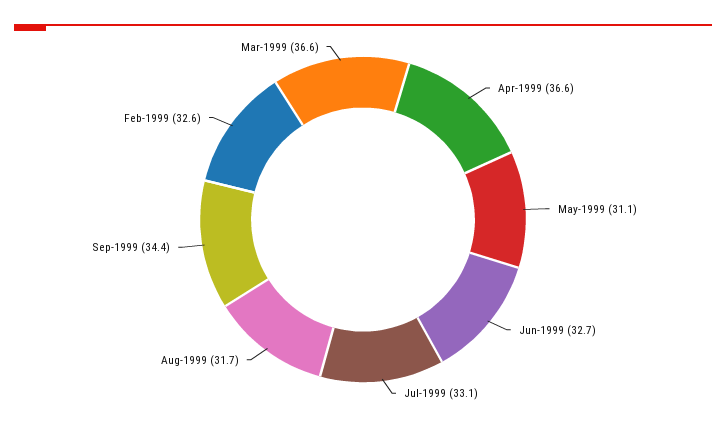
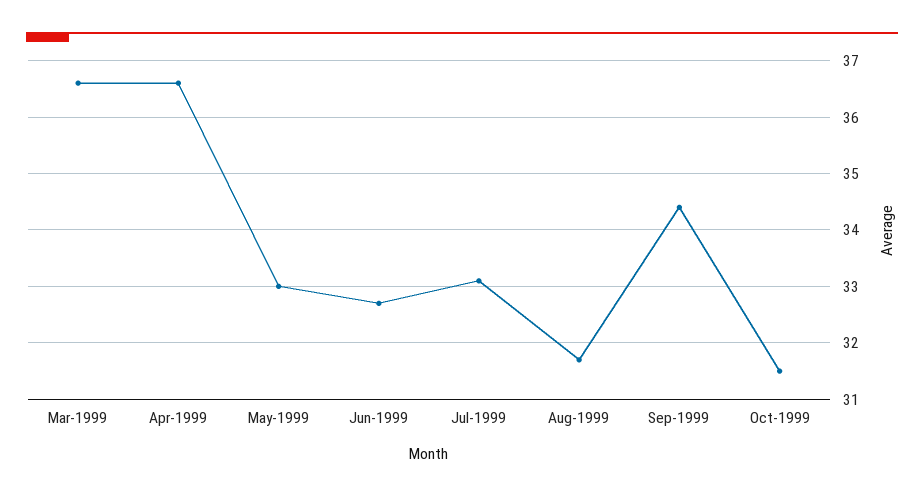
May-1999: 31.1 -> 33
Feb-1999: 32.6 -> none
Oct-1999: none -> 31.5

